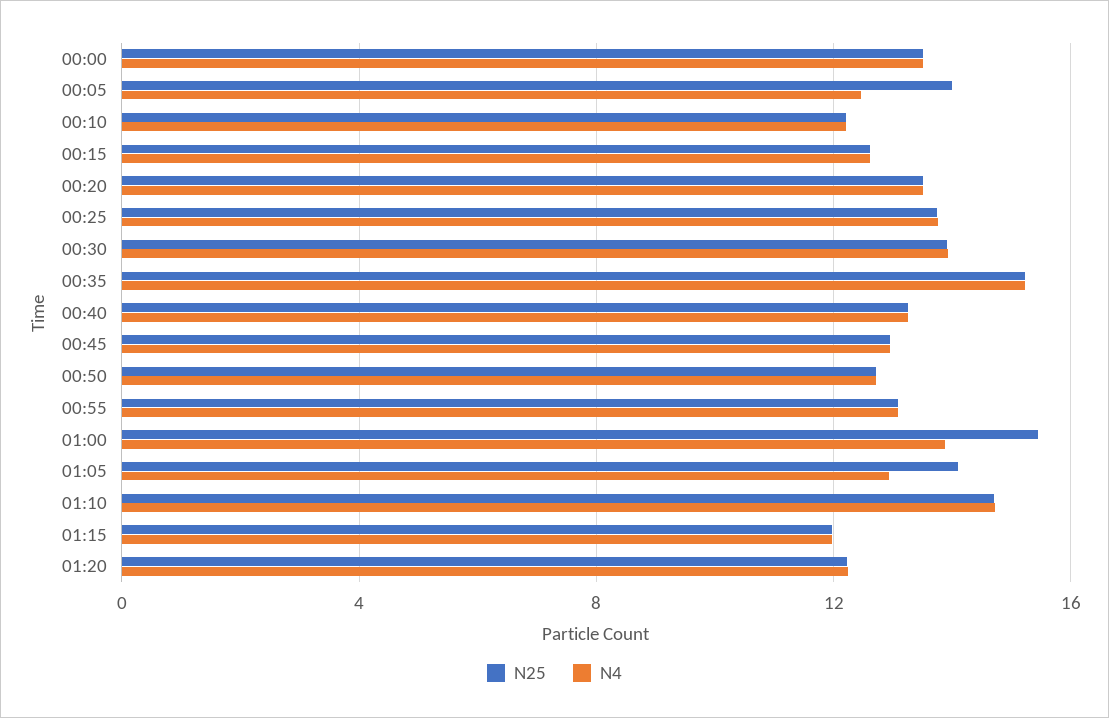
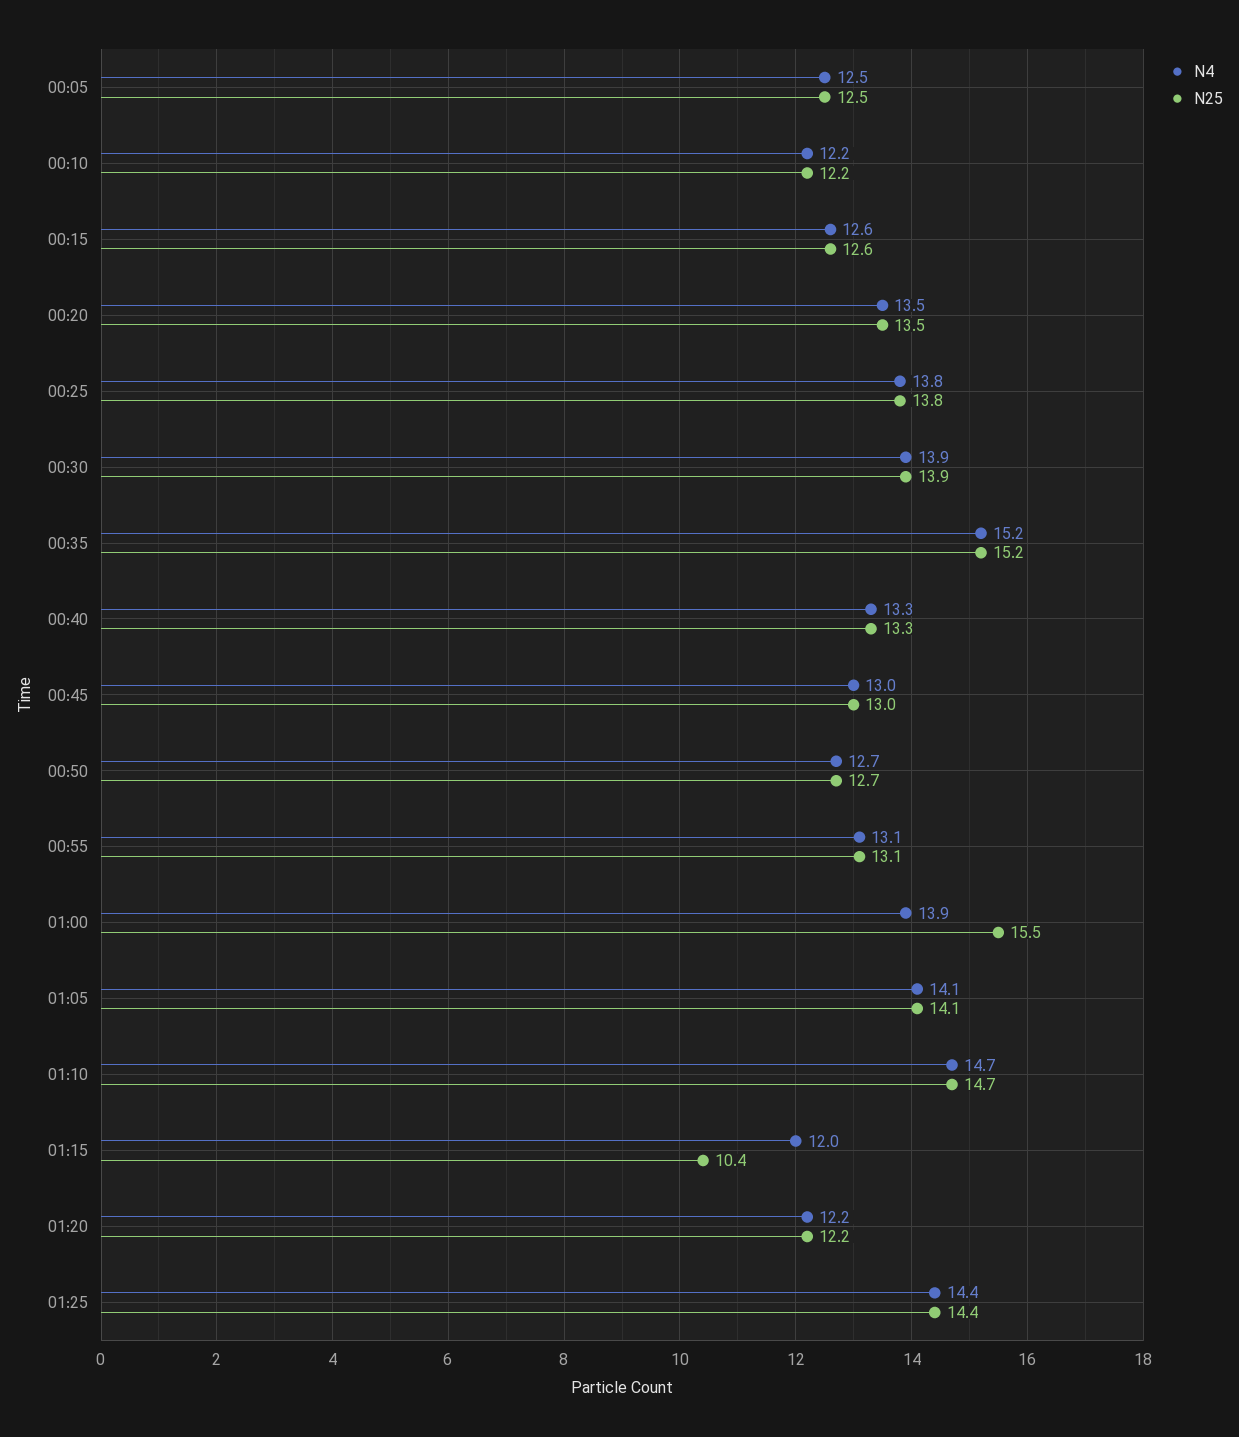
N25, 00:00: 13.5 -> none
N4, 00:00: 13.5 -> none
N25, 00:05: 14 -> 12.5
N4, 01:05: 13 -> 14.1
N25, 01:15: 12 -> 10.4
N4, 01:25: none -> 14.4
N25, 01:25: none -> 14.4

